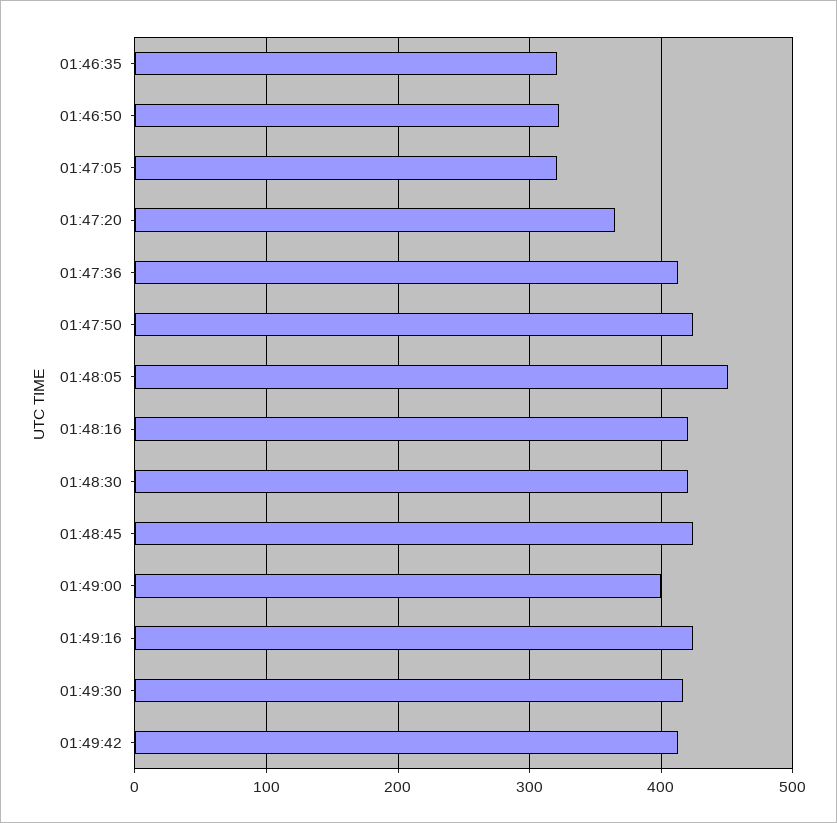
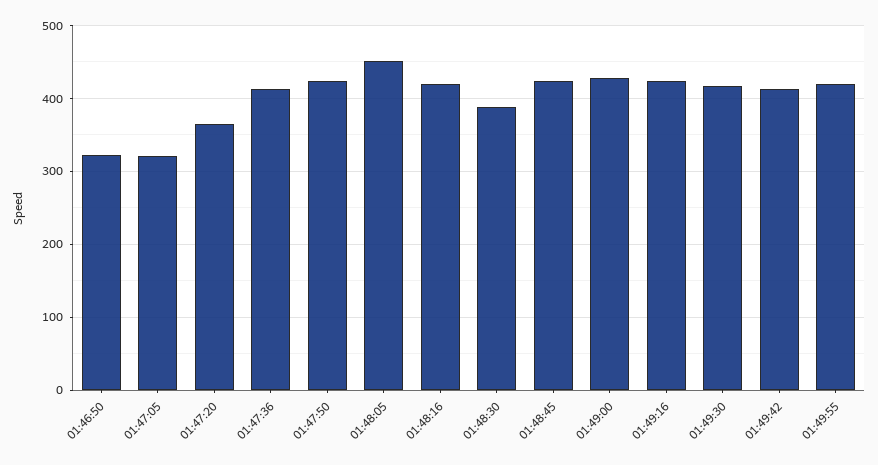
01:46:35: 320 -> none
01:48:30: 420 -> 390
01:49:00: 400 -> 430
01:49:55: none -> 420

